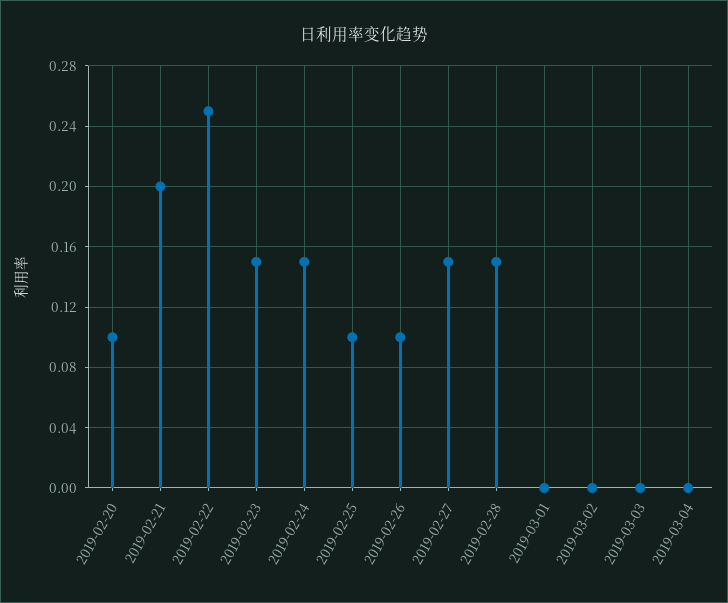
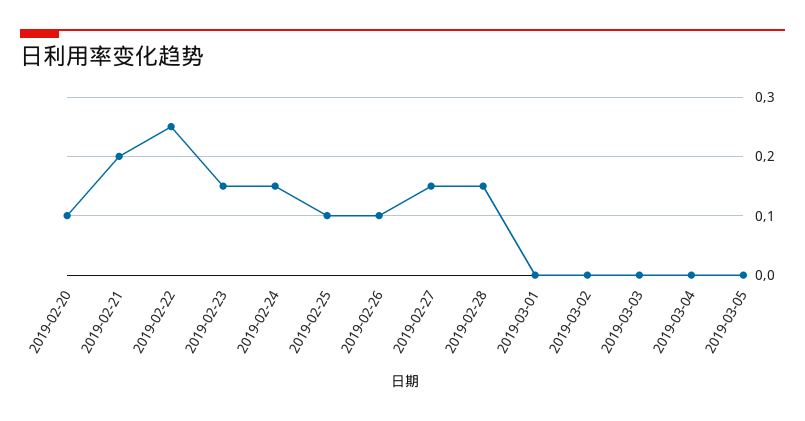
2019-03-05: none -> 0

